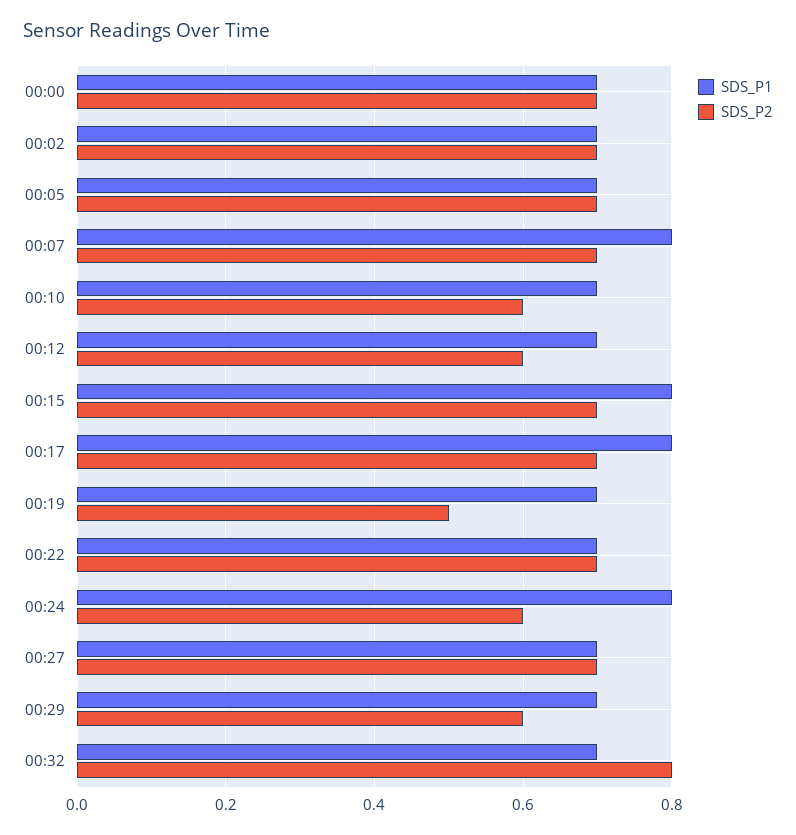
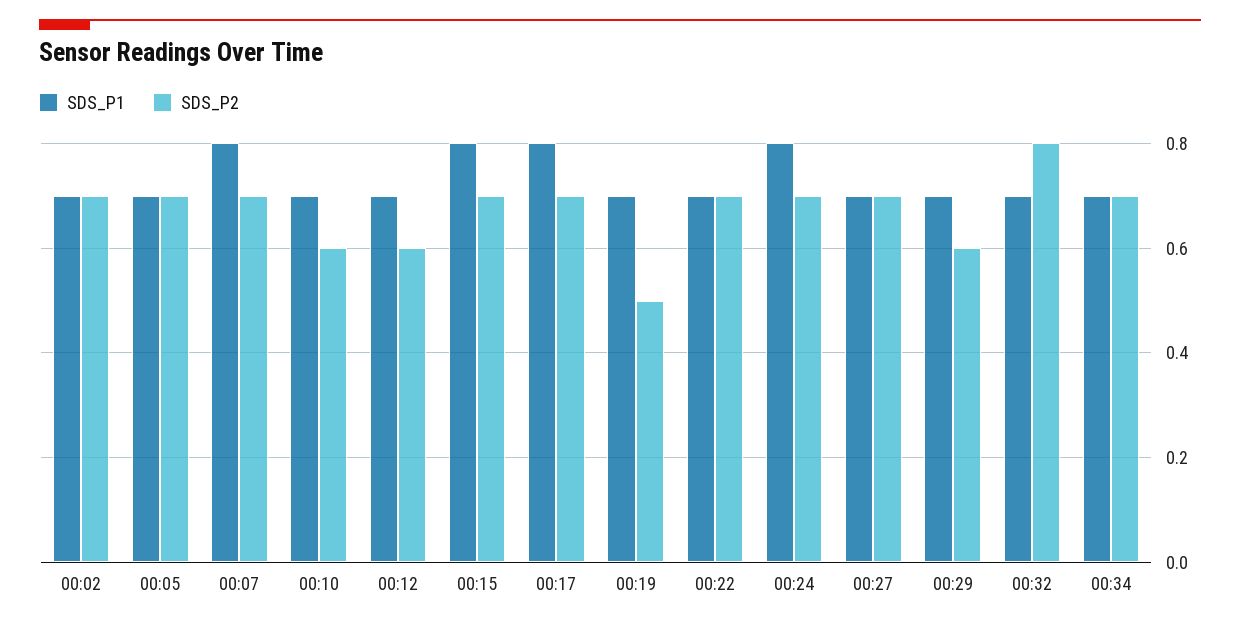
SDS_P1, 00:00: 0.7 -> none
SDS_P2, 00:00: 0.7 -> none
SDS_P2, 00:24: 0.6 -> 0.7
SDS_P1, 00:34: none -> 0.7
SDS_P2, 00:34: none -> 0.7

